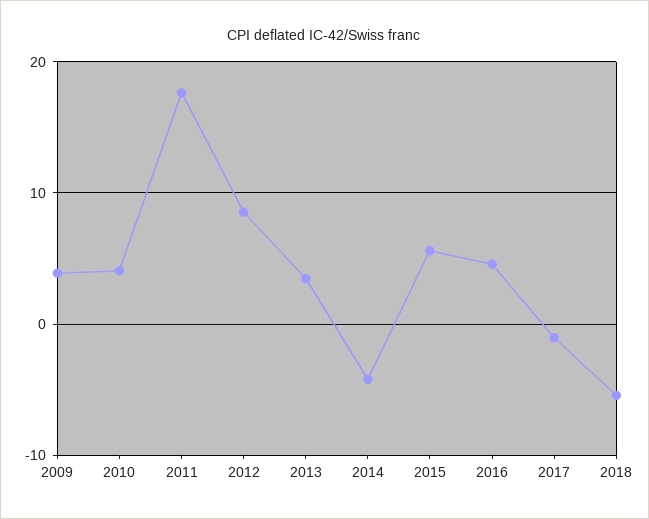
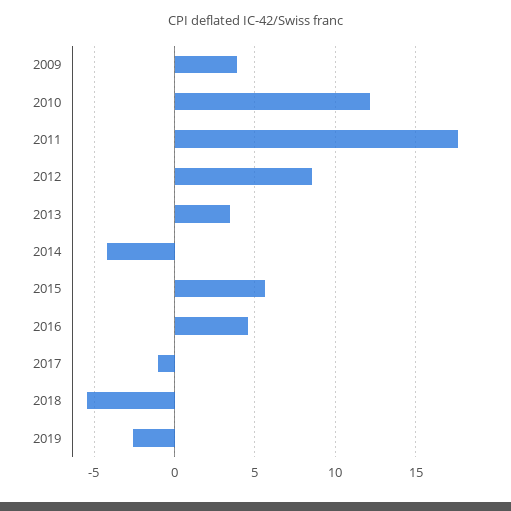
2010: 4 -> 12
2019: none -> -2.5

